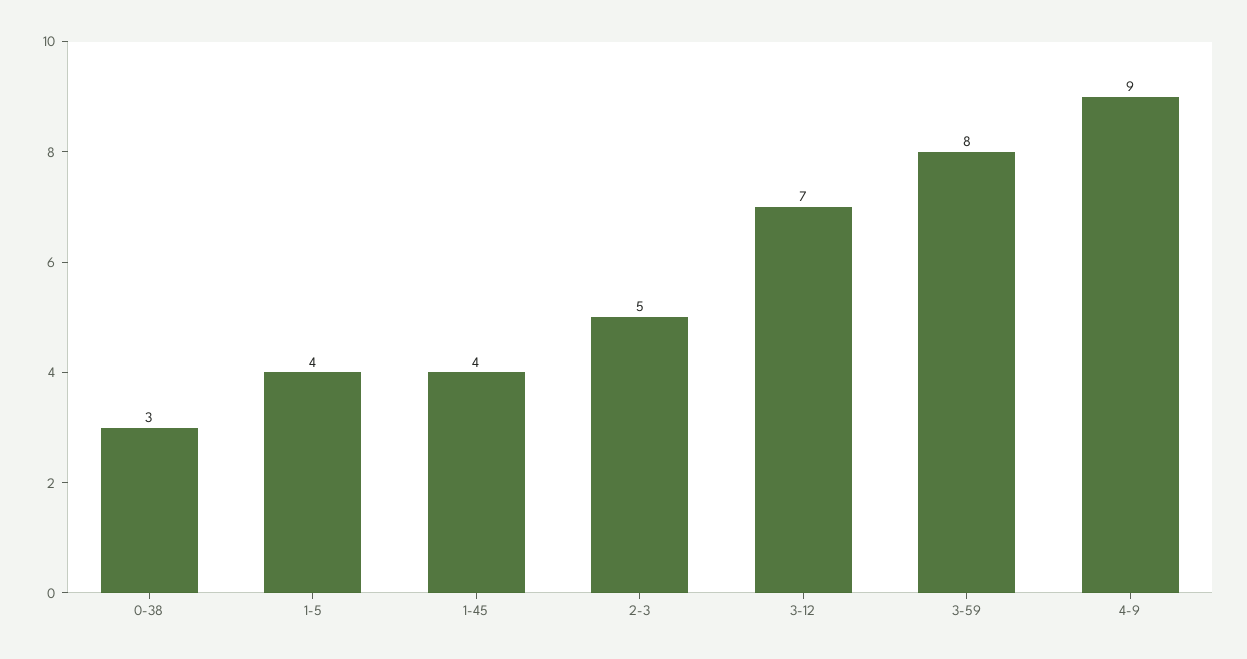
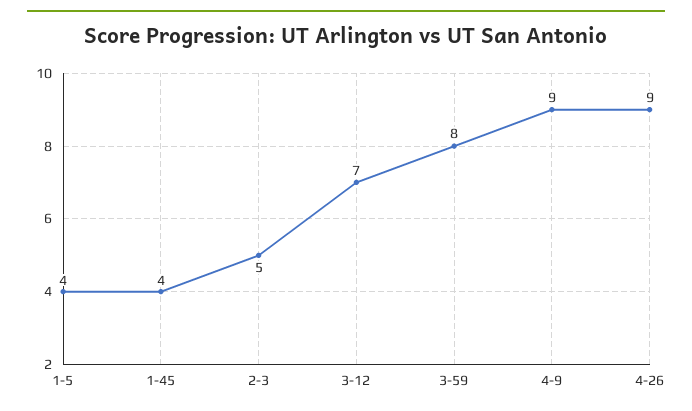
0-38: 3 -> none
4-26: none -> 9

